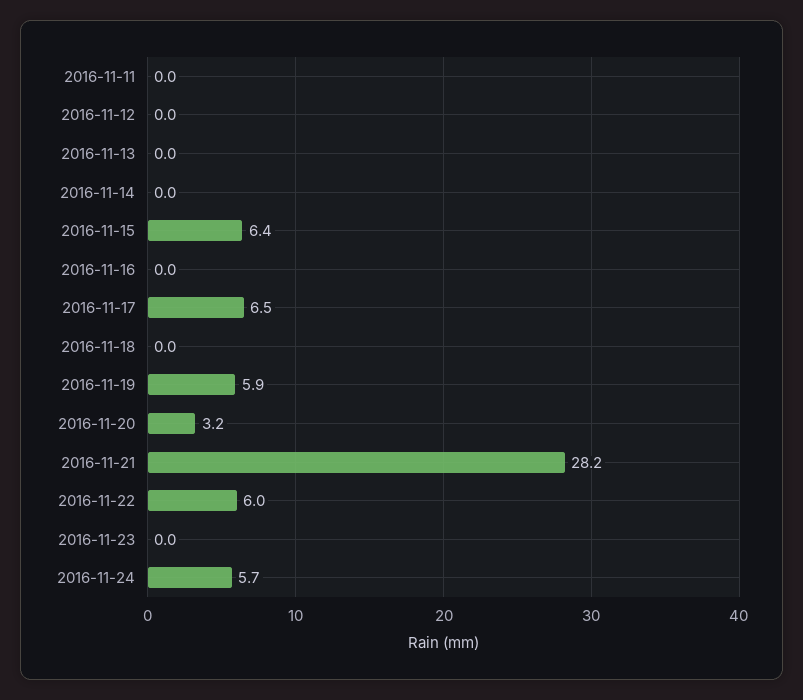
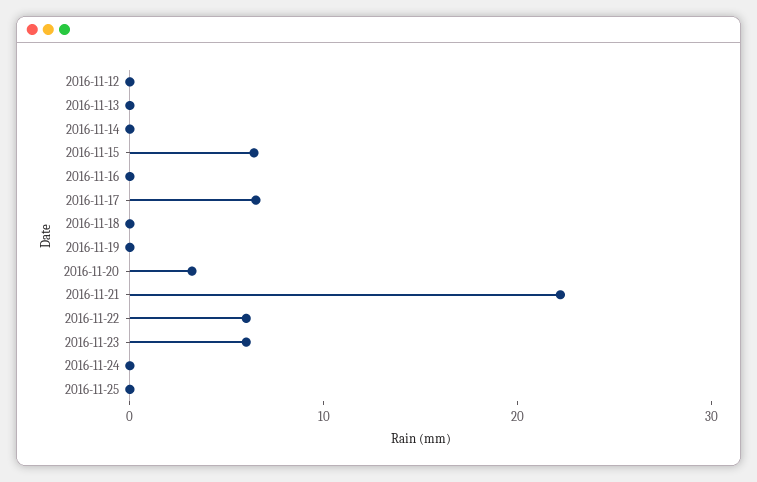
2016-11-11: 0 -> none
2016-11-19: 5.9 -> 0
2016-11-21: 28.2 -> 22
2016-11-23: 0 -> 6
2016-11-24: 5.7 -> 0
2016-11-25: none -> 0

